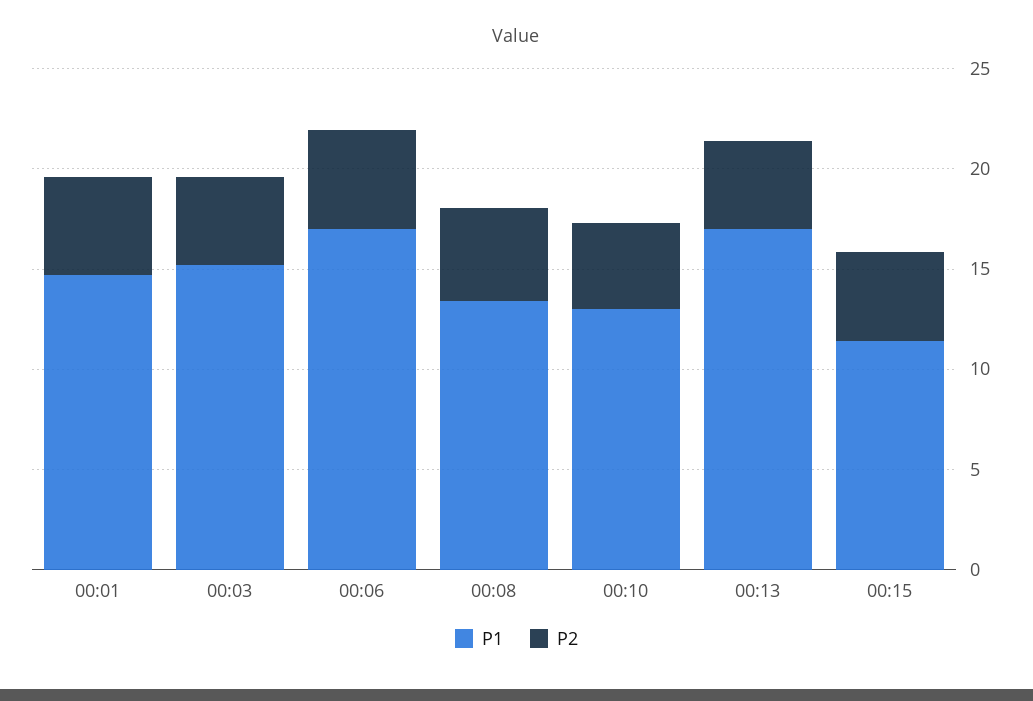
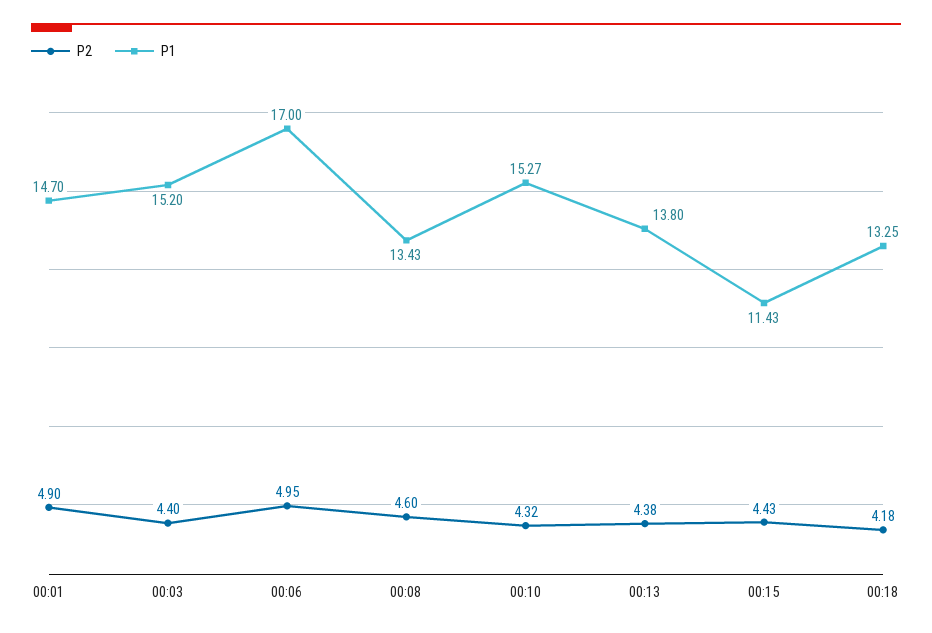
P1, 00:10: 13 -> 15.27
P1, 00:13: 17 -> 13.8
P2, 00:18: none -> 4.18
P1, 00:18: none -> 13.25

